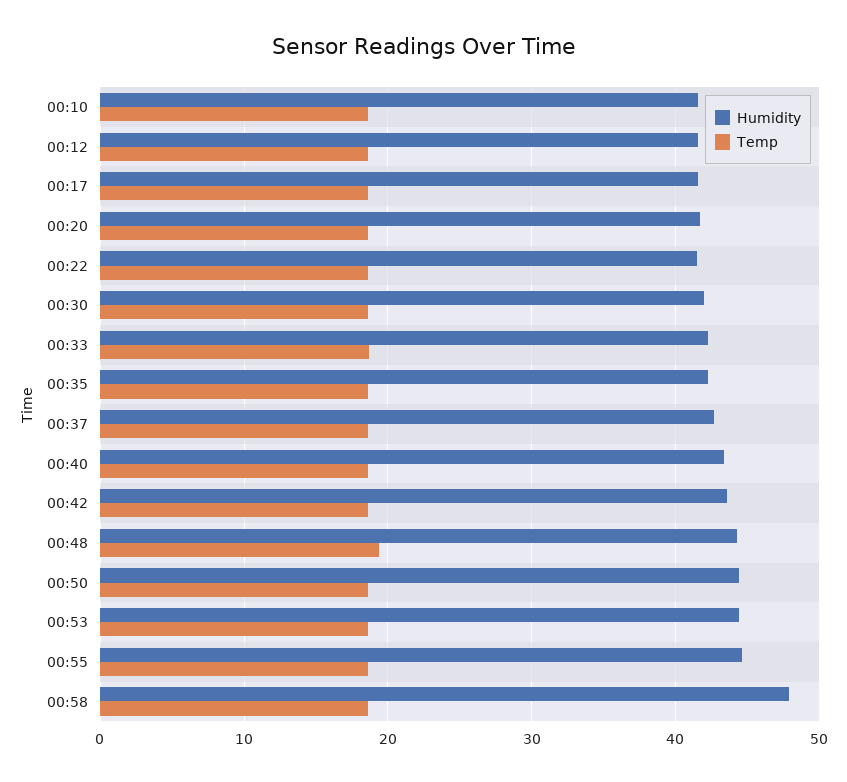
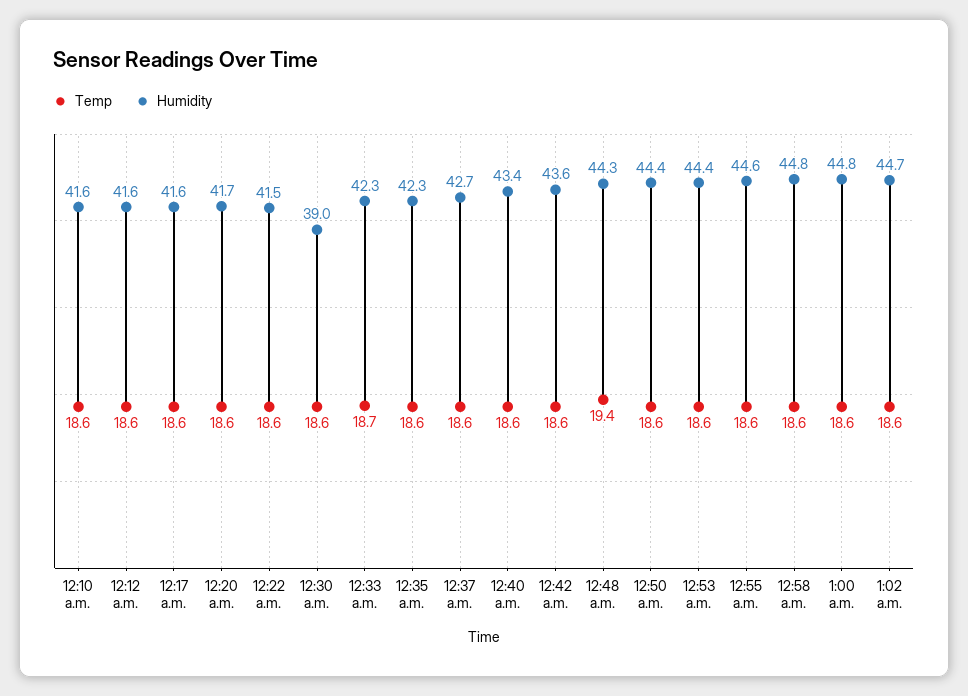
Humidity, 00:30: 42 -> 39
Humidity, 00:58: 48 -> 44.8
Temp, 1:00 a.m.: none -> 18.6
Humidity, 1:00 a.m.: none -> 44.8
Temp, 1:02 a.m.: none -> 18.6
Humidity, 1:02 a.m.: none -> 44.7

